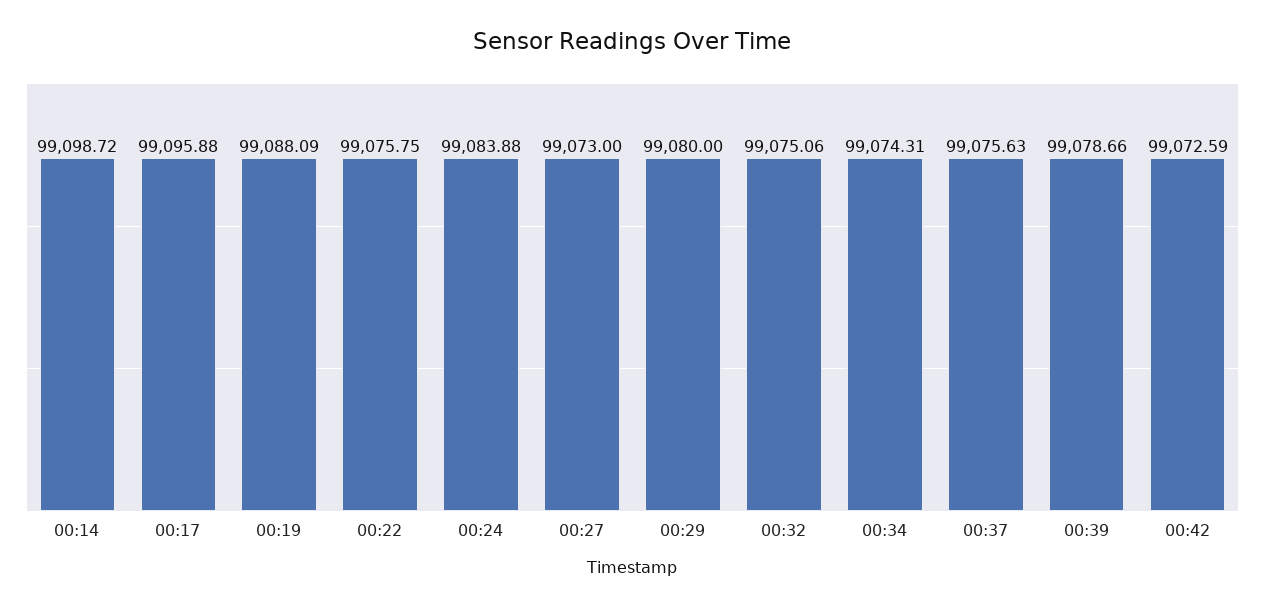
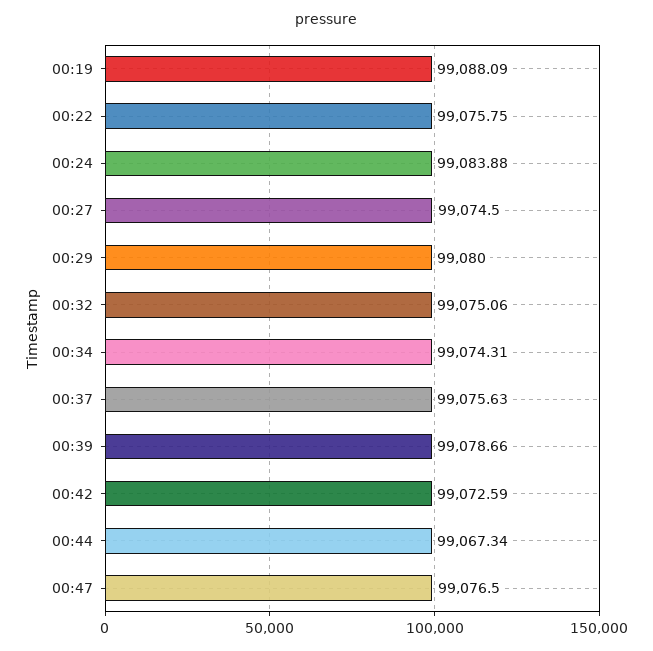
00:14: 99098.72 -> none
00:17: 99095.88 -> none
00:27: 99073 -> 99074.5
00:44: none -> 99067.34
00:47: none -> 99076.5

